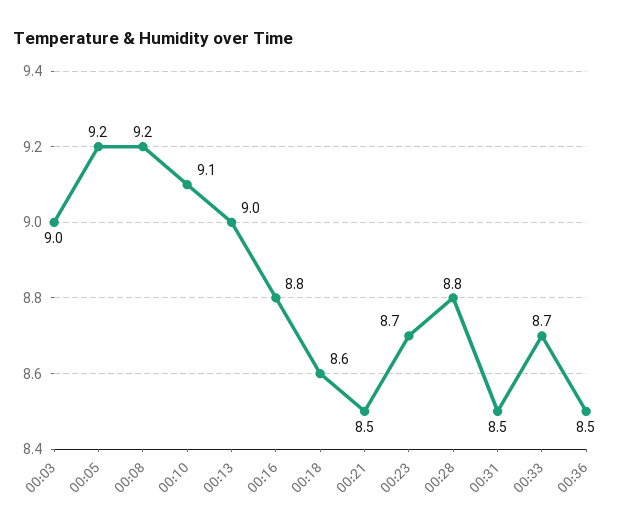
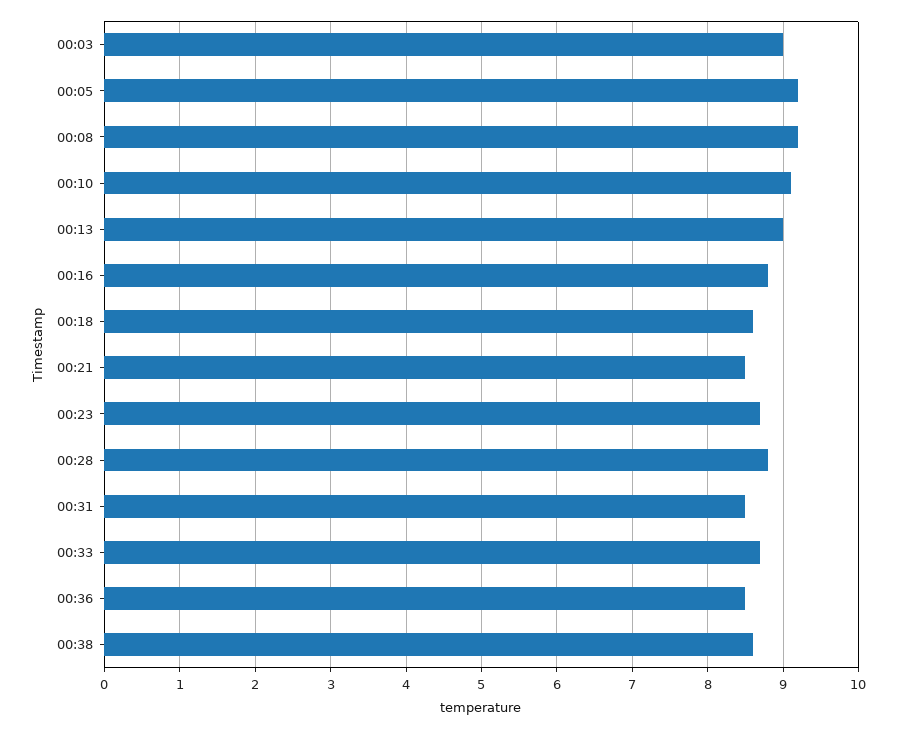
00:38: none -> 8.6

